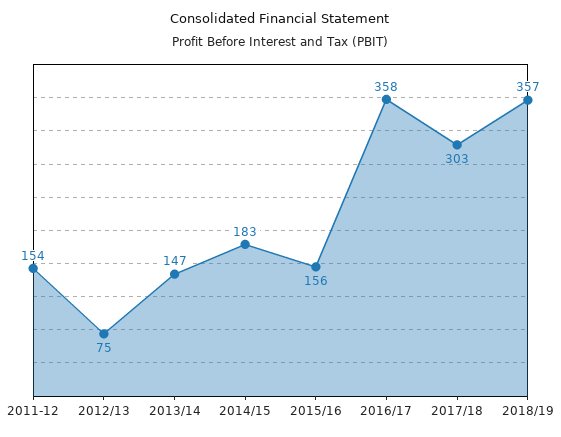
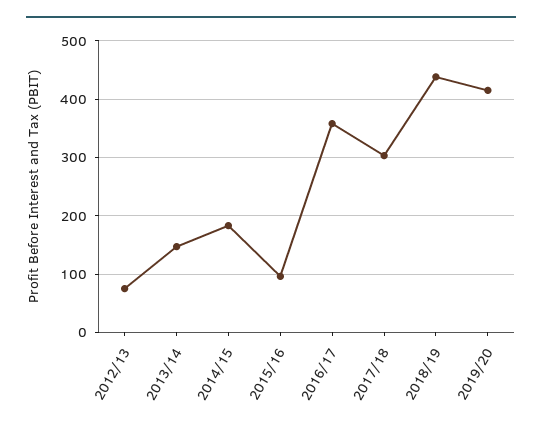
2011-12: 154 -> none
2015/16: 156 -> 100
2018/19: 357 -> 440
2019/20: none -> 420

